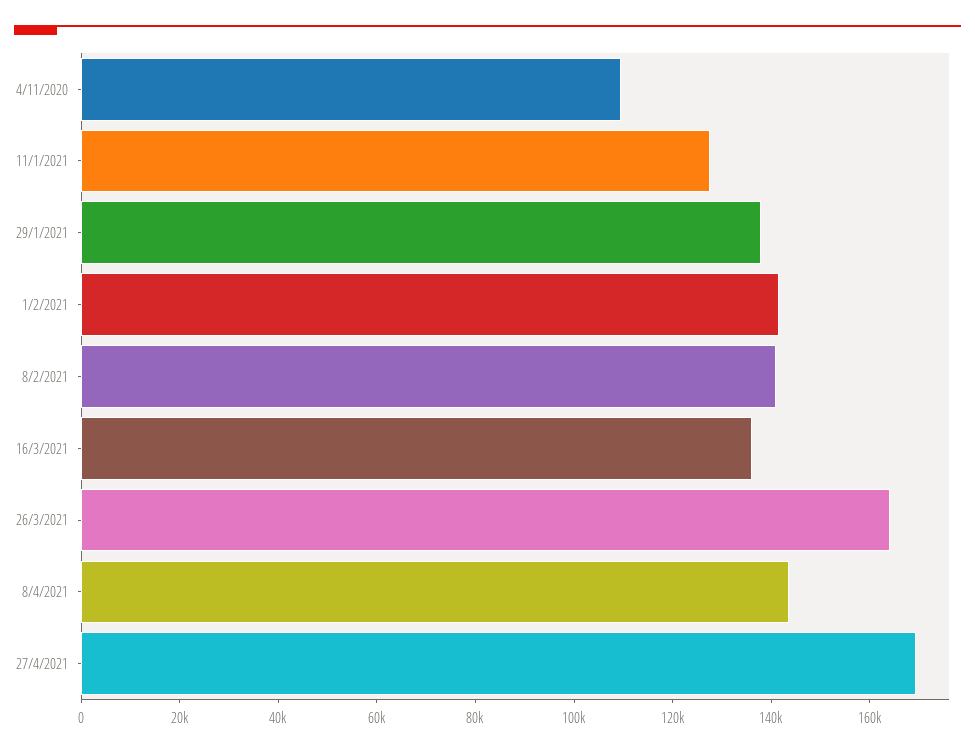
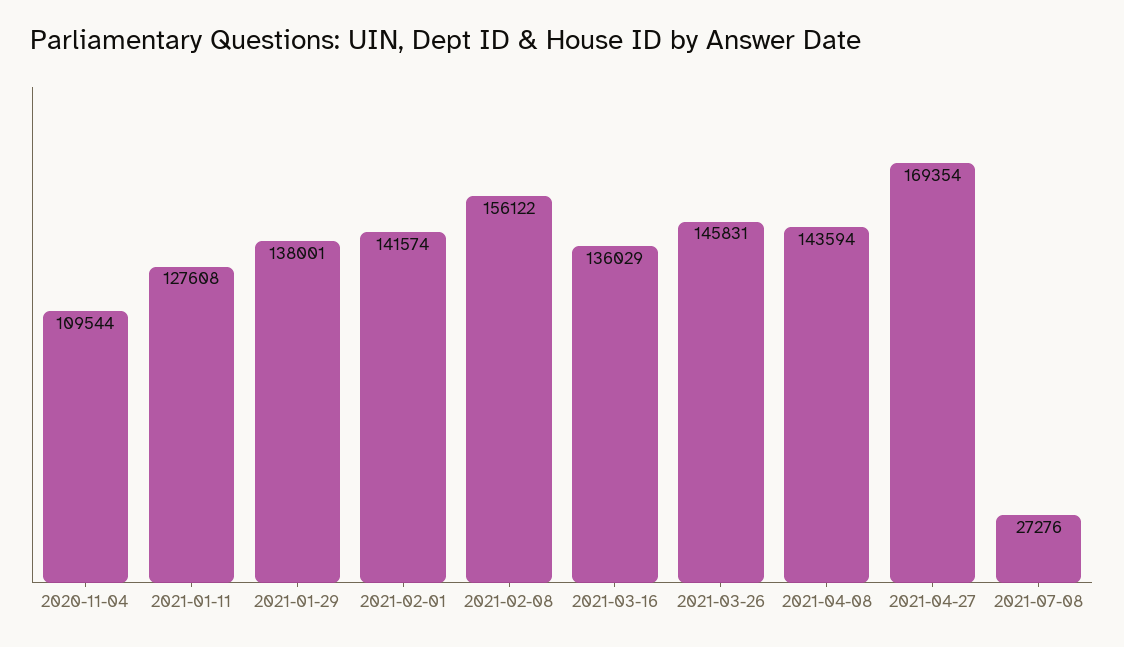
8/2/2021: 140000 -> 156122
26/3/2021: 165000 -> 145831
2021-07-08: none -> 27276

